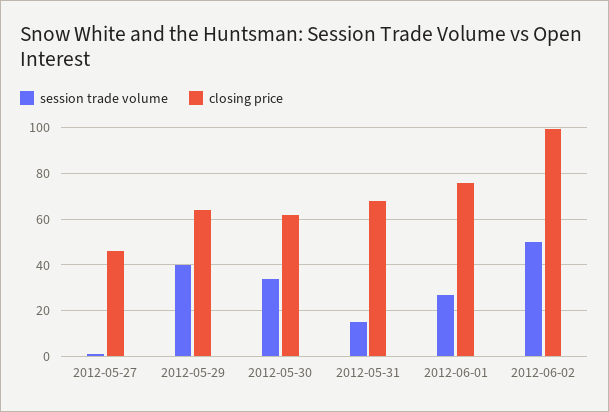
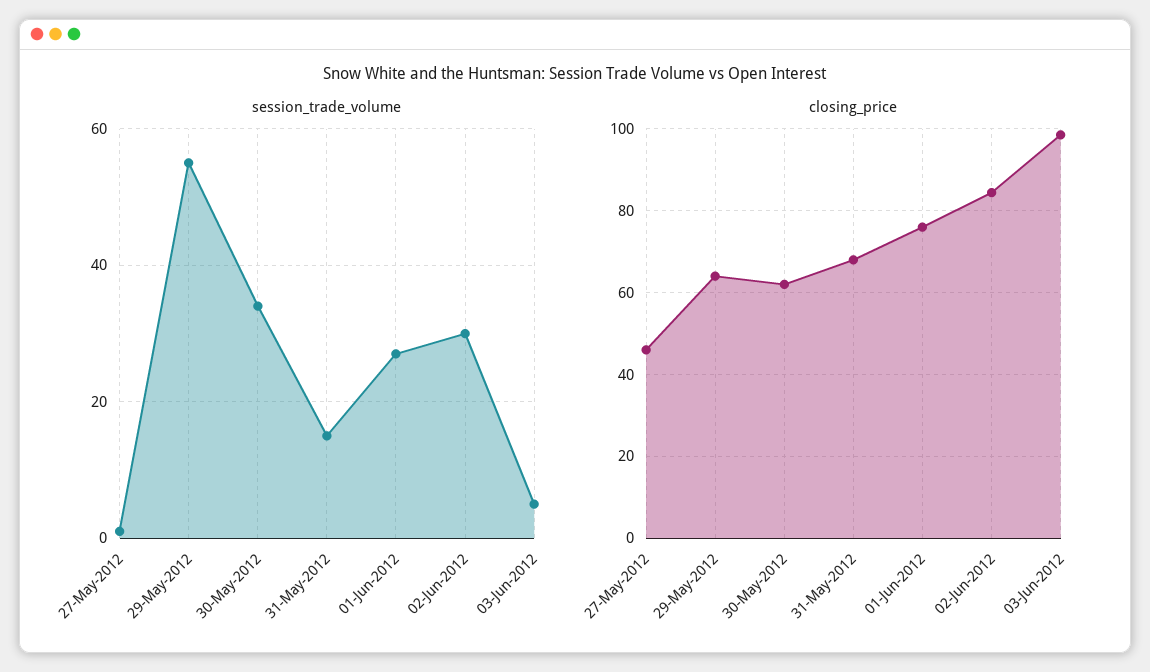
session trade volume, 2012-05-29: 40 -> 55
session trade volume, 2012-06-02: 50 -> 30
closing price, 2012-06-02: 100 -> 84
session trade volume, 03-Jun-2012: none -> 5
closing price, 03-Jun-2012: none -> 98

